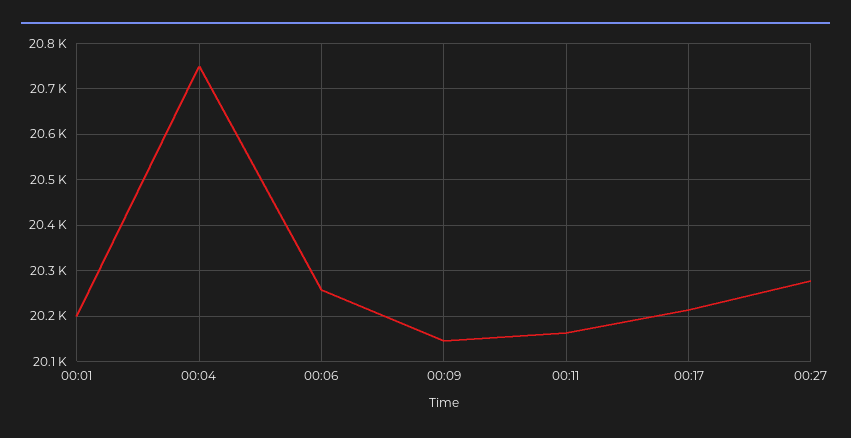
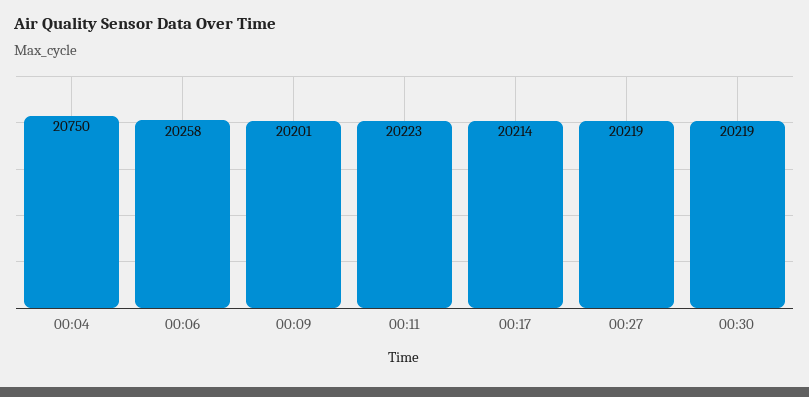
00:01: 20200 -> none
00:09: 20140 -> 20201
00:11: 20160 -> 20223
00:27: 20280 -> 20219
00:30: none -> 20219

